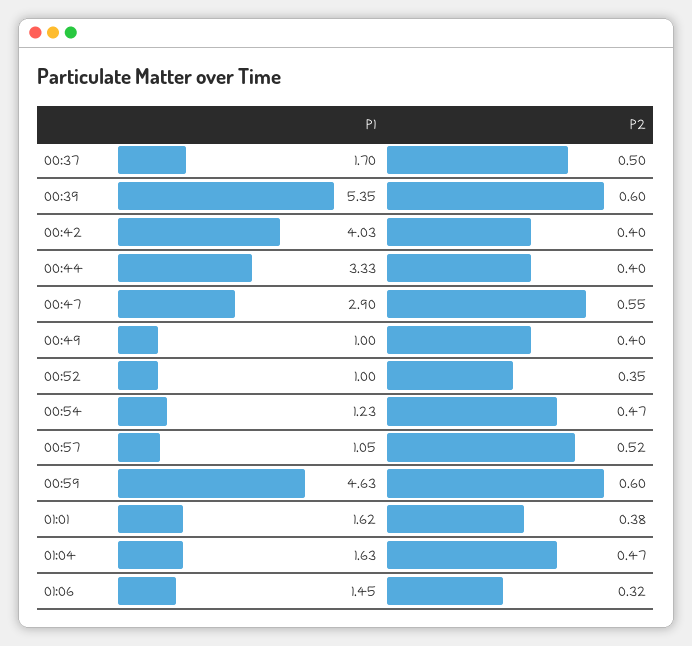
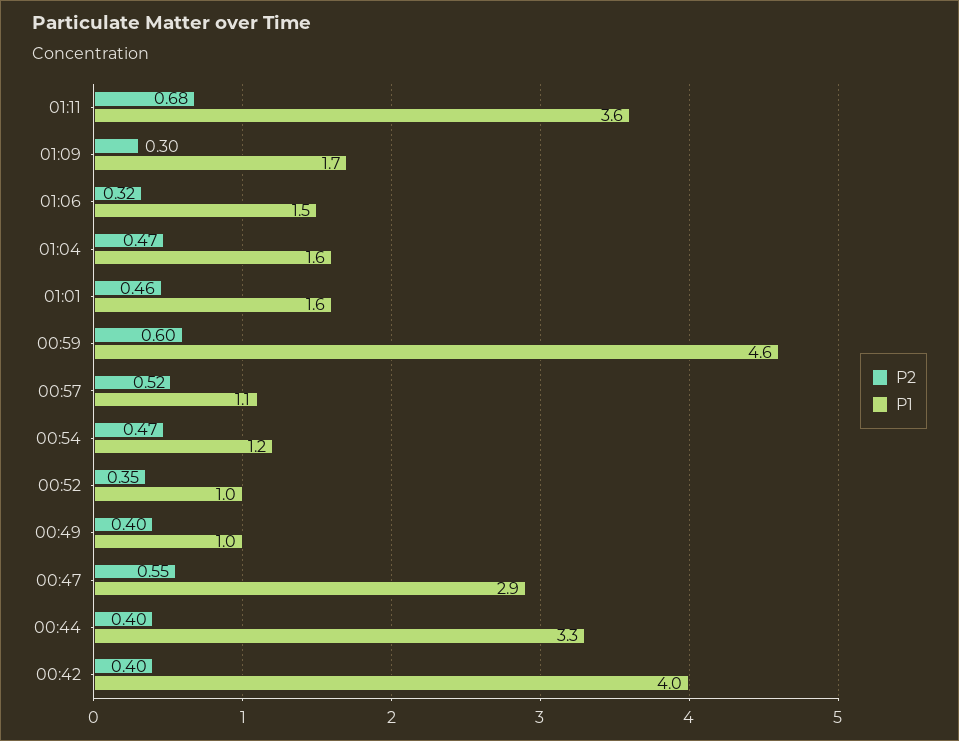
P1, 00:37: 1.7 -> none
P2, 00:37: 0.5 -> none
P1, 00:39: 5.35 -> none
P2, 00:39: 0.6 -> none
P2, 01:01: 0.38 -> 0.46
P2, 01:11: none -> 0.68
P1, 01:11: none -> 3.6
P2, 01:09: none -> 0.3
P1, 01:09: none -> 1.7

